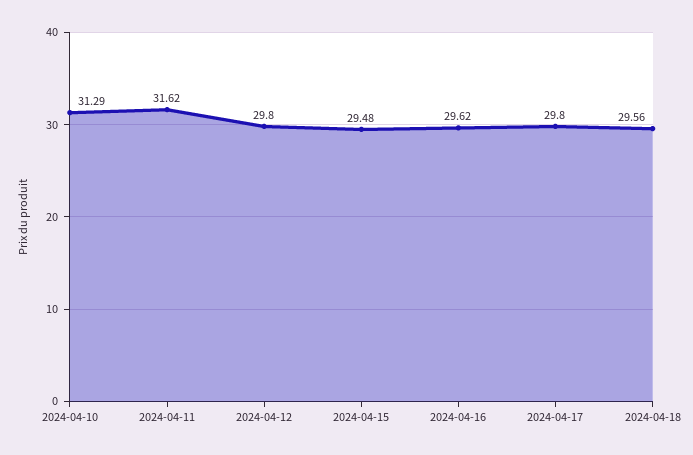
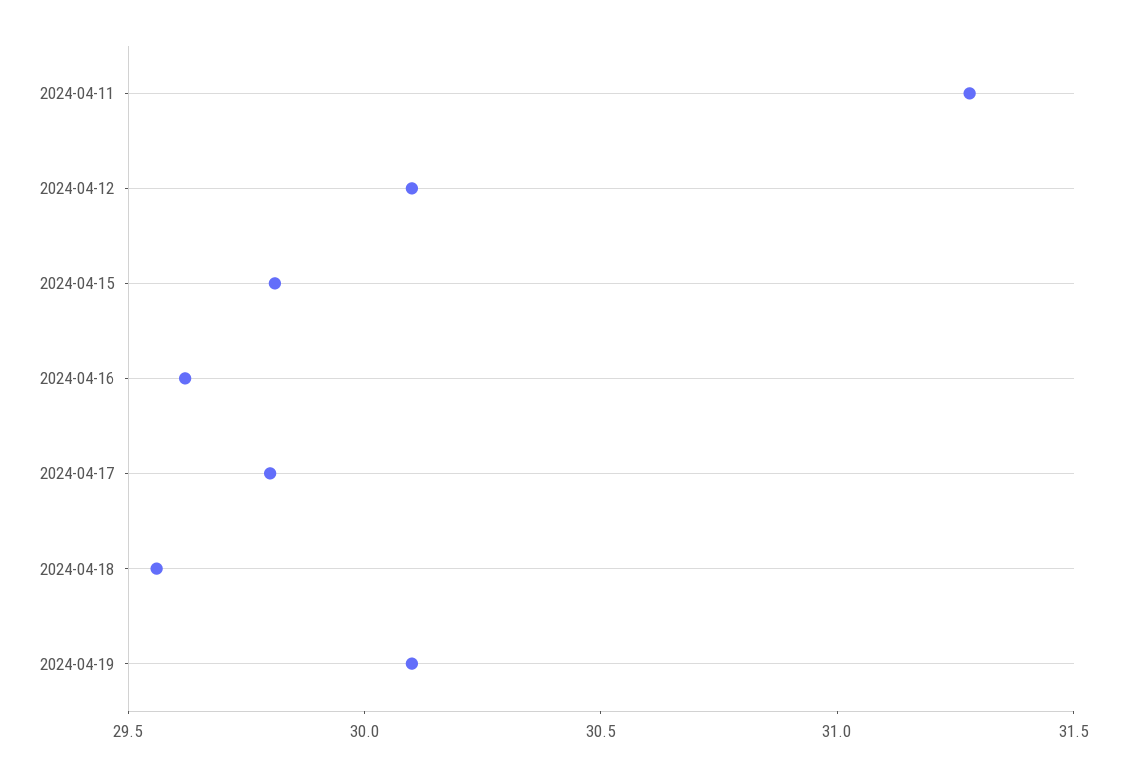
2024-04-10: 31.29 -> none
2024-04-11: 31.62 -> 31.3
2024-04-12: 29.8 -> 30.1
2024-04-15: 29.48 -> 29.8
2024-04-19: none -> 30.1

